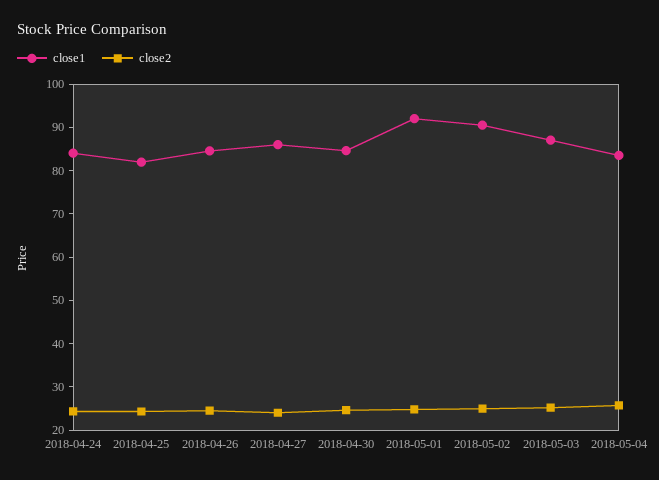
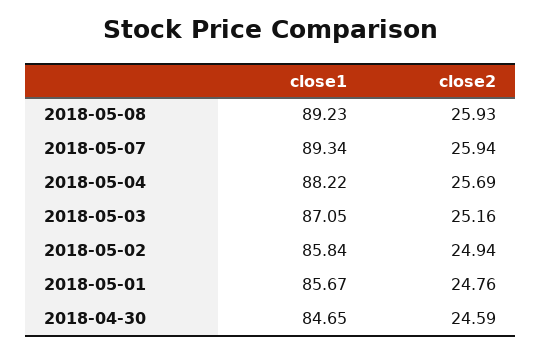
close1, 2018-04-24: 84 -> none
close2, 2018-04-24: 24 -> none
close1, 2018-04-25: 82 -> none
close2, 2018-04-25: 24 -> none
close1, 2018-04-26: 84 -> none
close2, 2018-04-26: 24 -> none
close1, 2018-04-27: 86 -> none
close2, 2018-04-27: 24 -> none
close1, 2018-05-01: 92 -> 85.67
close1, 2018-05-02: 90 -> 85.84
close1, 2018-05-04: 84 -> 88.22
close1, 2018-05-08: none -> 89.23
close2, 2018-05-08: none -> 25.93
close1, 2018-05-07: none -> 89.34
close2, 2018-05-07: none -> 25.94

